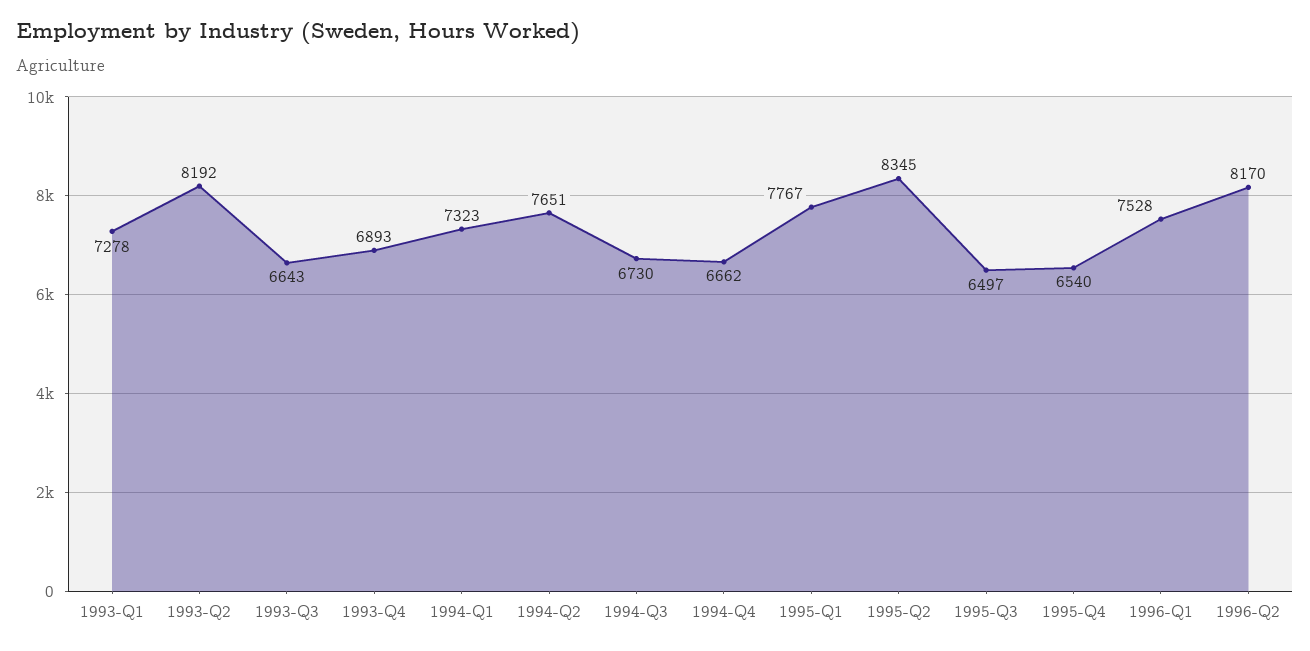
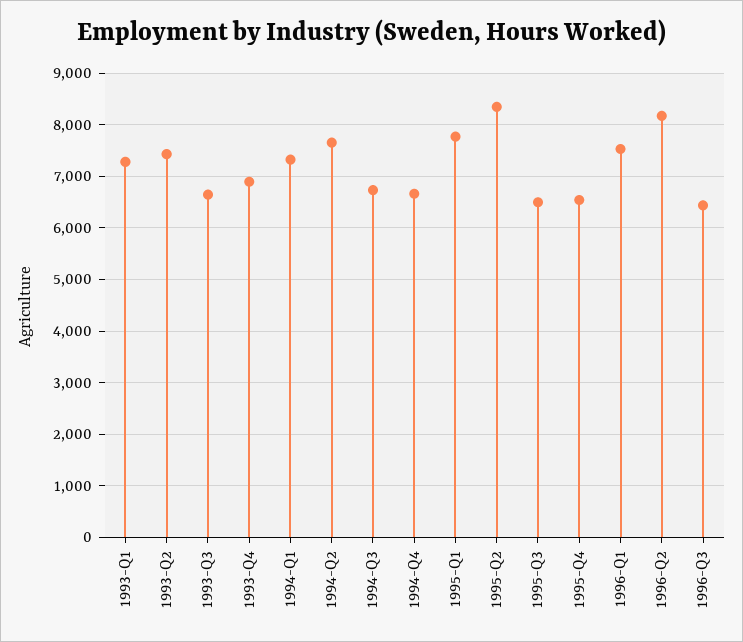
1993-Q2: 8192 -> 7400
1996-Q3: none -> 6400

